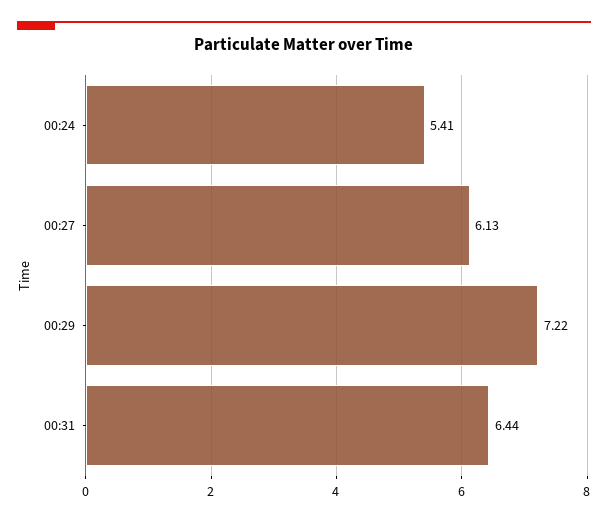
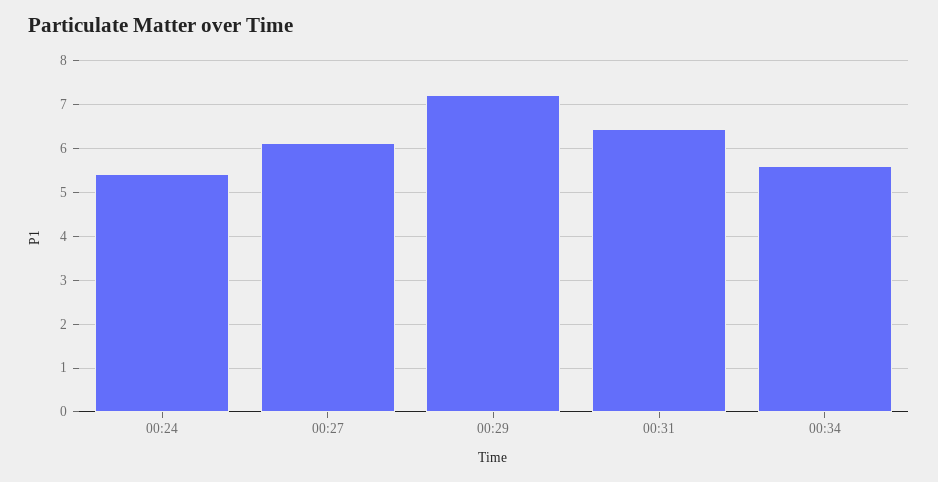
00:34: none -> 5.6

